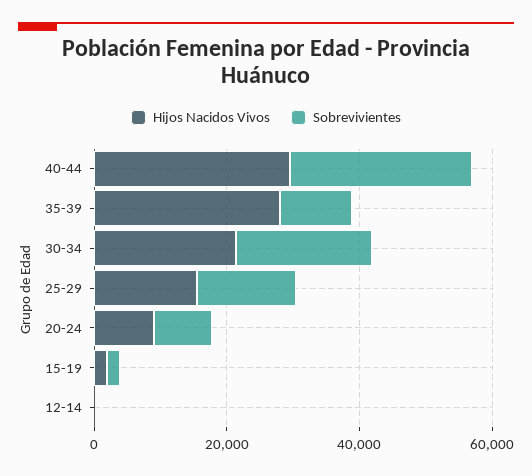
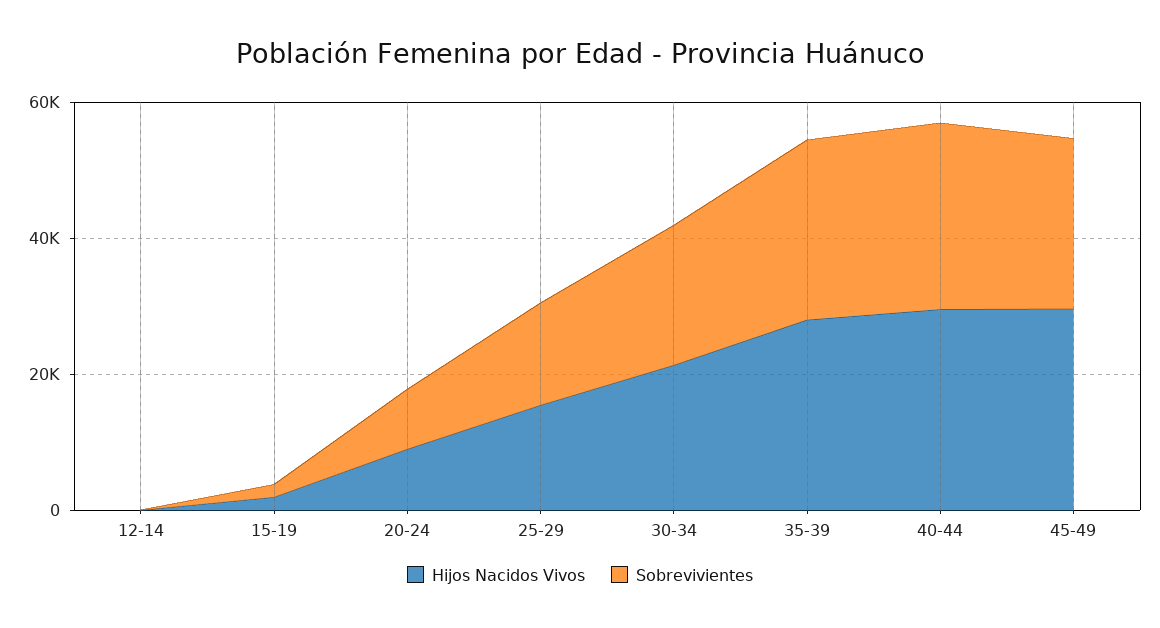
Sobrevivientes, 35-39: 10000 -> 25000
Hijos Nacidos Vivos, 45-49: none -> 30000
Sobrevivientes, 45-49: none -> 25000

